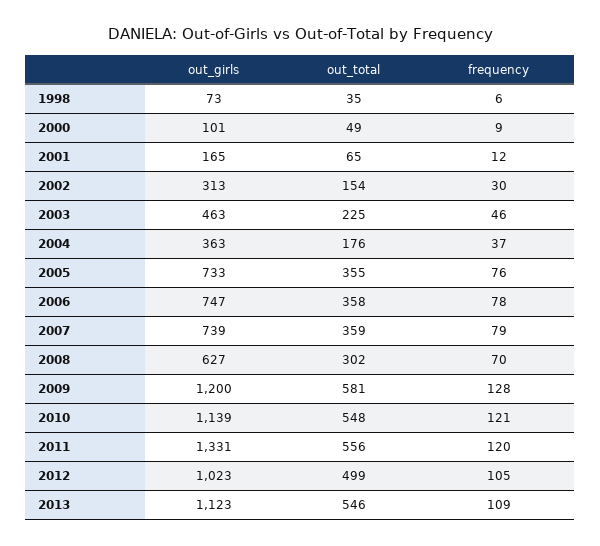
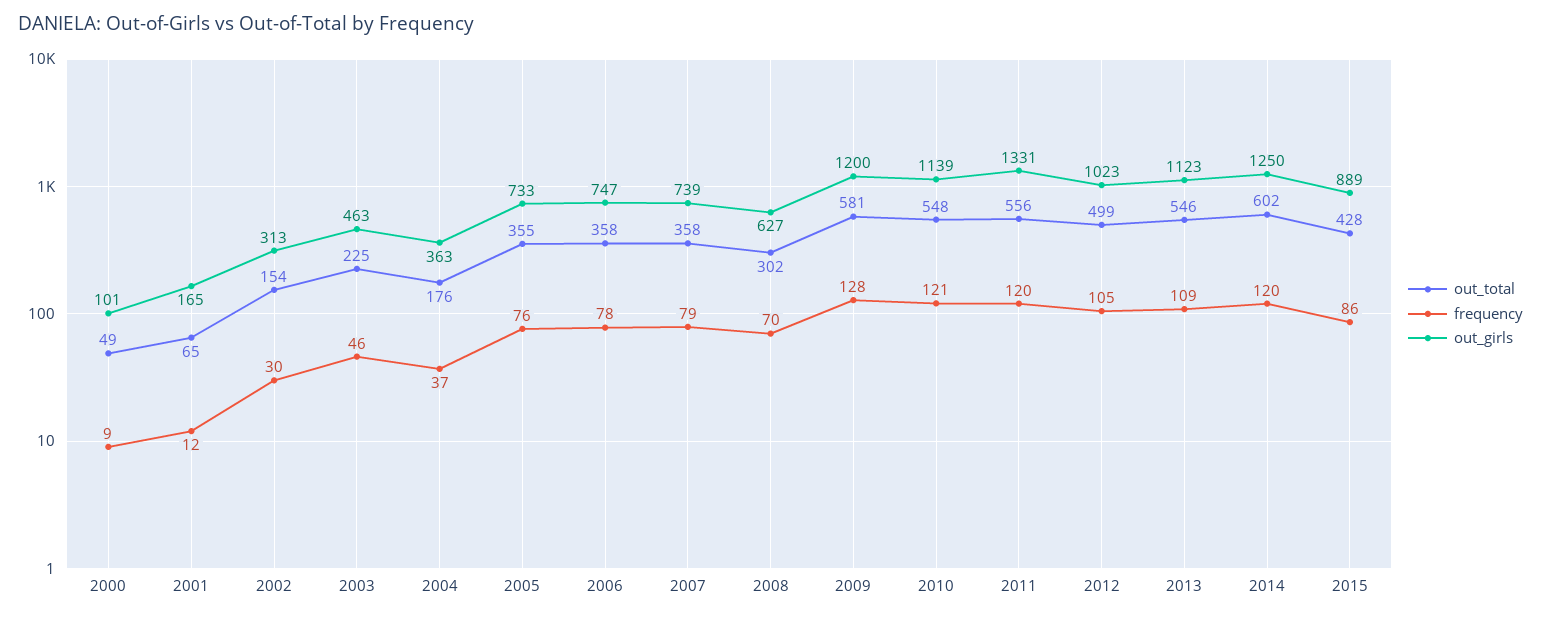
out_girls, 1998: 73 -> none
out_total, 1998: 35 -> none
frequency, 1998: 6 -> none
out_total, 2007: 359 -> 358
out_total, 2014: none -> 602
frequency, 2014: none -> 120
out_girls, 2014: none -> 1250
out_total, 2015: none -> 428
frequency, 2015: none -> 86
out_girls, 2015: none -> 889

